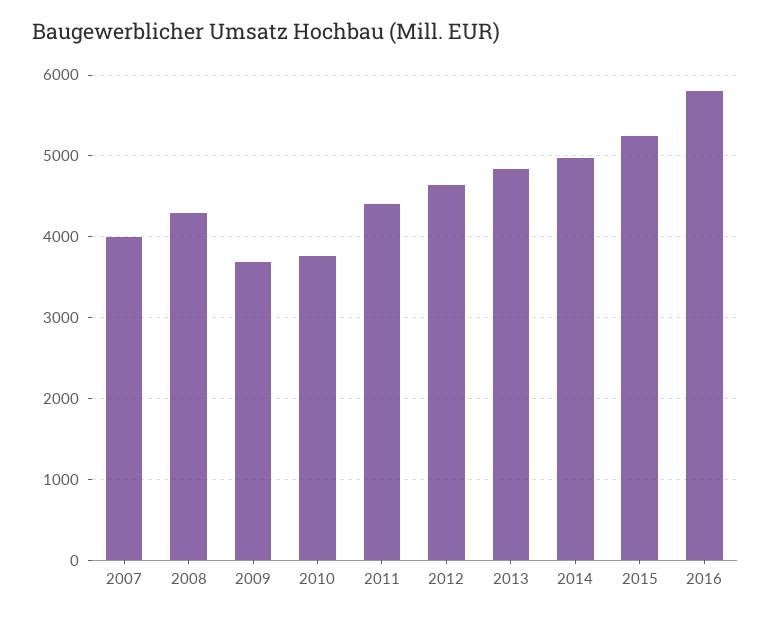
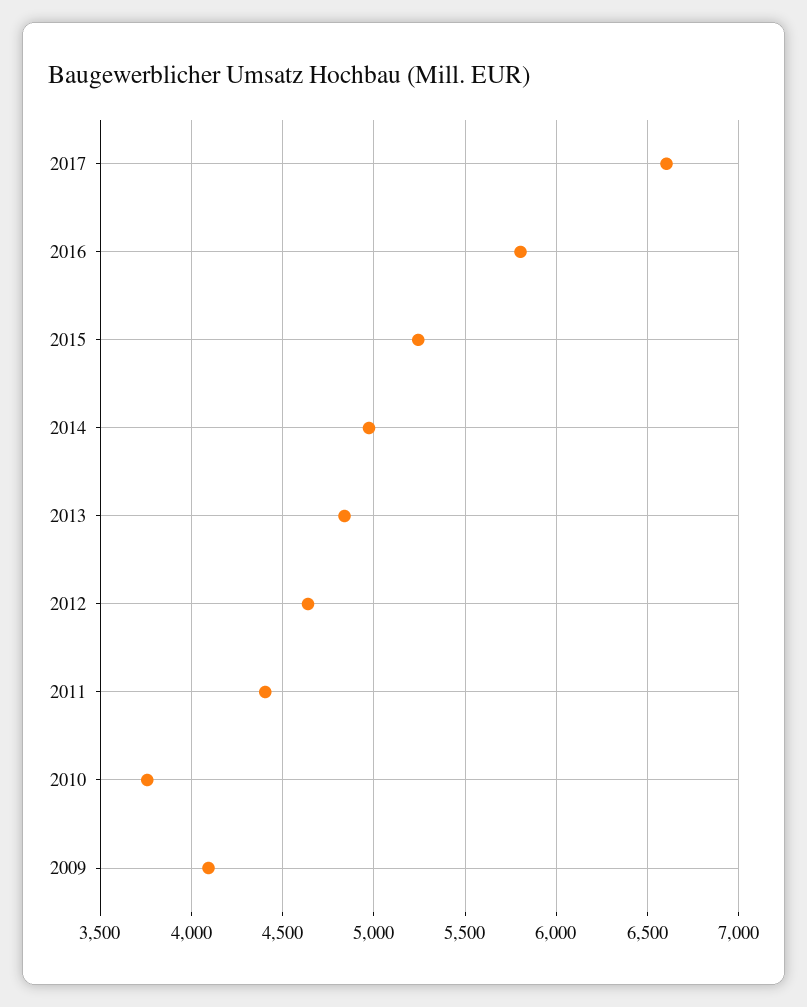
2007: 4000 -> none
2008: 4300 -> none
2009: 3700 -> 4100
2017: none -> 6600

